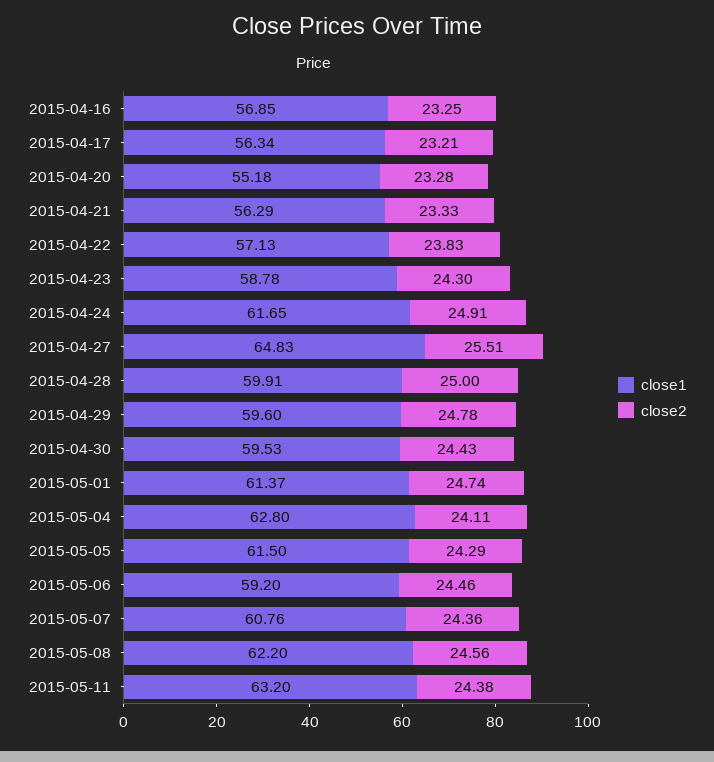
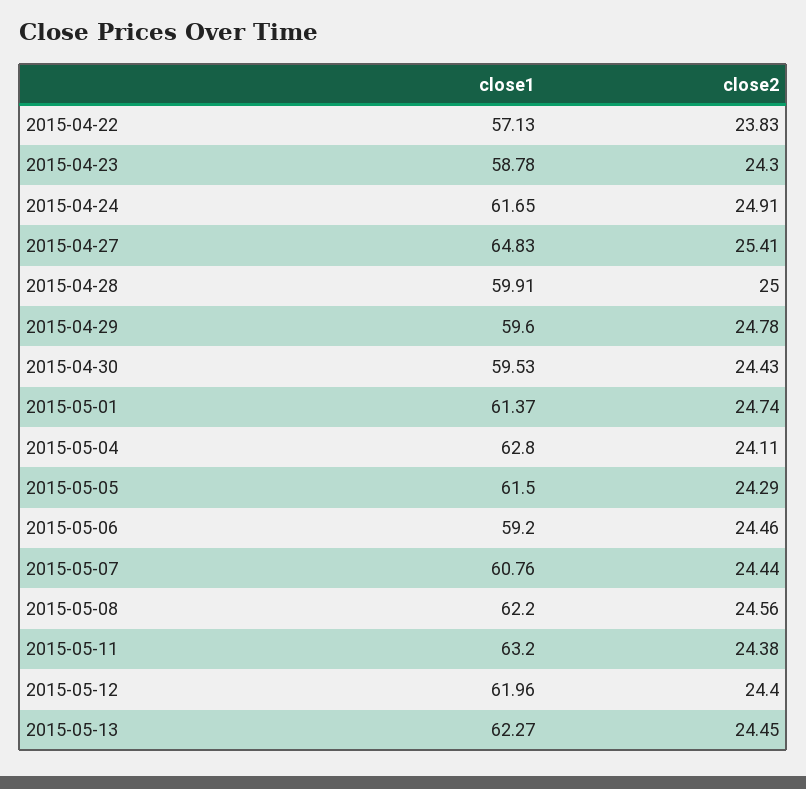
close1, 2015-04-16: 56.85 -> none
close2, 2015-04-16: 23.25 -> none
close1, 2015-04-17: 56.34 -> none
close2, 2015-04-17: 23.21 -> none
close1, 2015-04-20: 55.18 -> none
close2, 2015-04-20: 23.28 -> none
close1, 2015-04-21: 56.29 -> none
close2, 2015-04-21: 23.33 -> none
close2, 2015-04-27: 25.51 -> 25.41
close2, 2015-05-07: 24.36 -> 24.44
close1, 2015-05-12: none -> 61.96
close2, 2015-05-12: none -> 24.4
close1, 2015-05-13: none -> 62.27
close2, 2015-05-13: none -> 24.45

